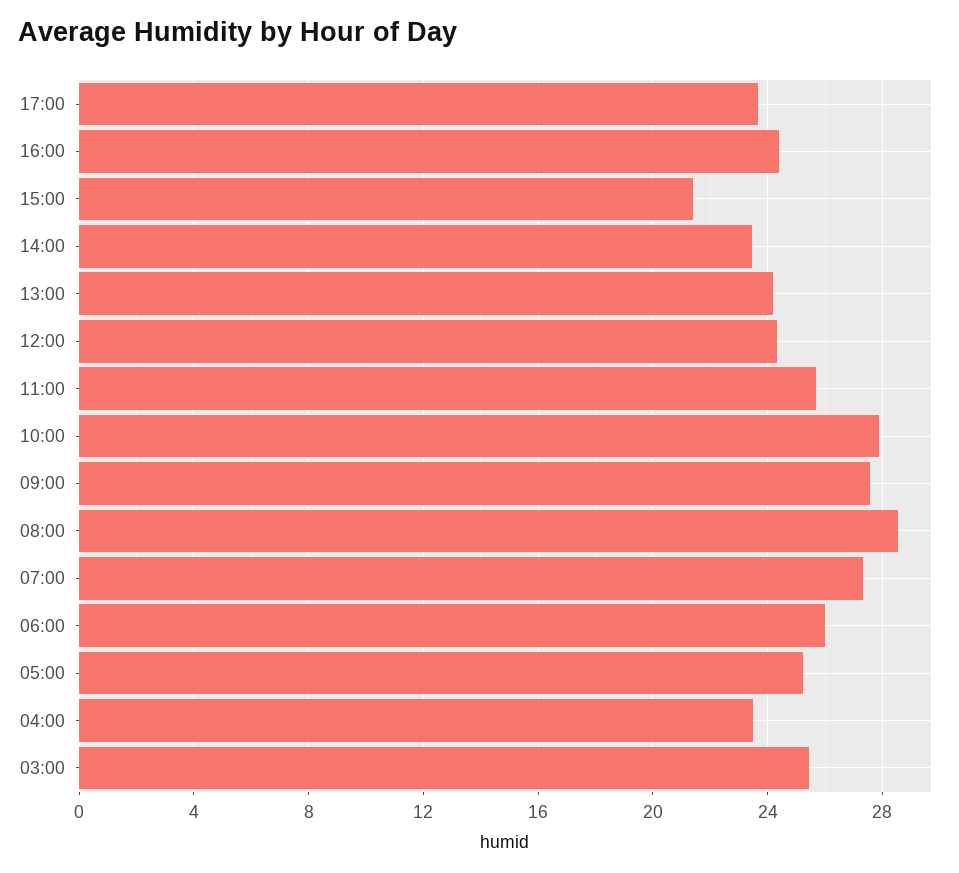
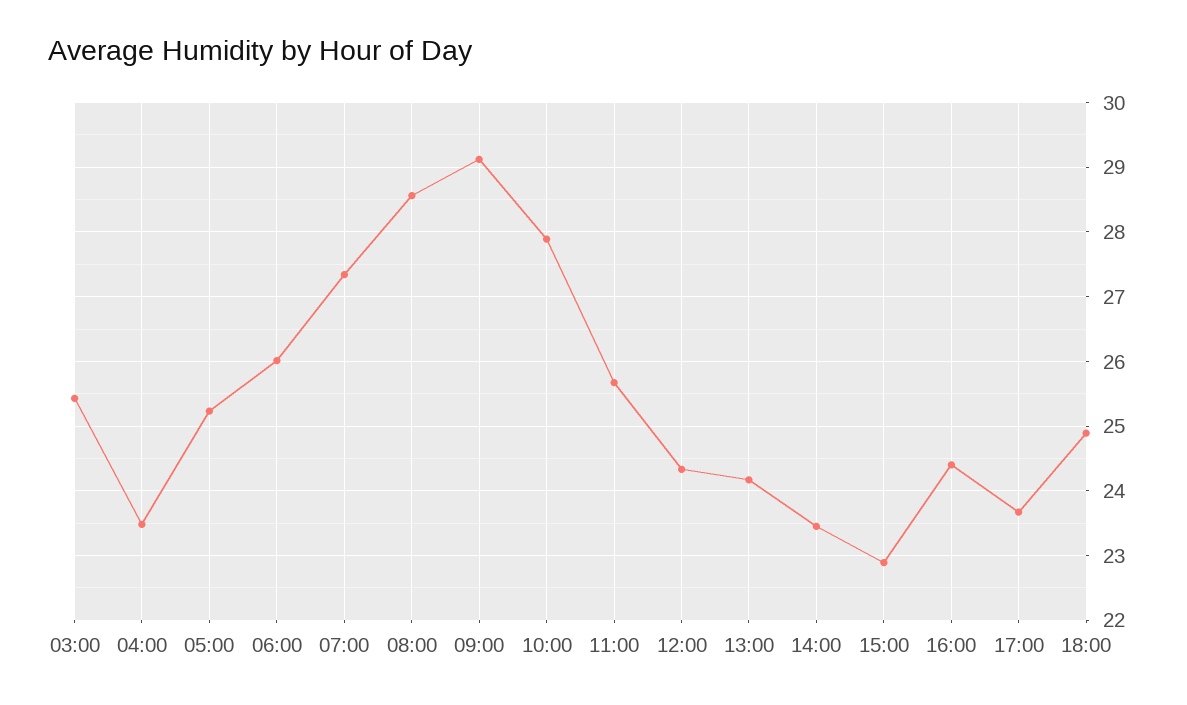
15:00: 21.5 -> 22.9
09:00: 27.5 -> 29.1
18:00: none -> 24.9

